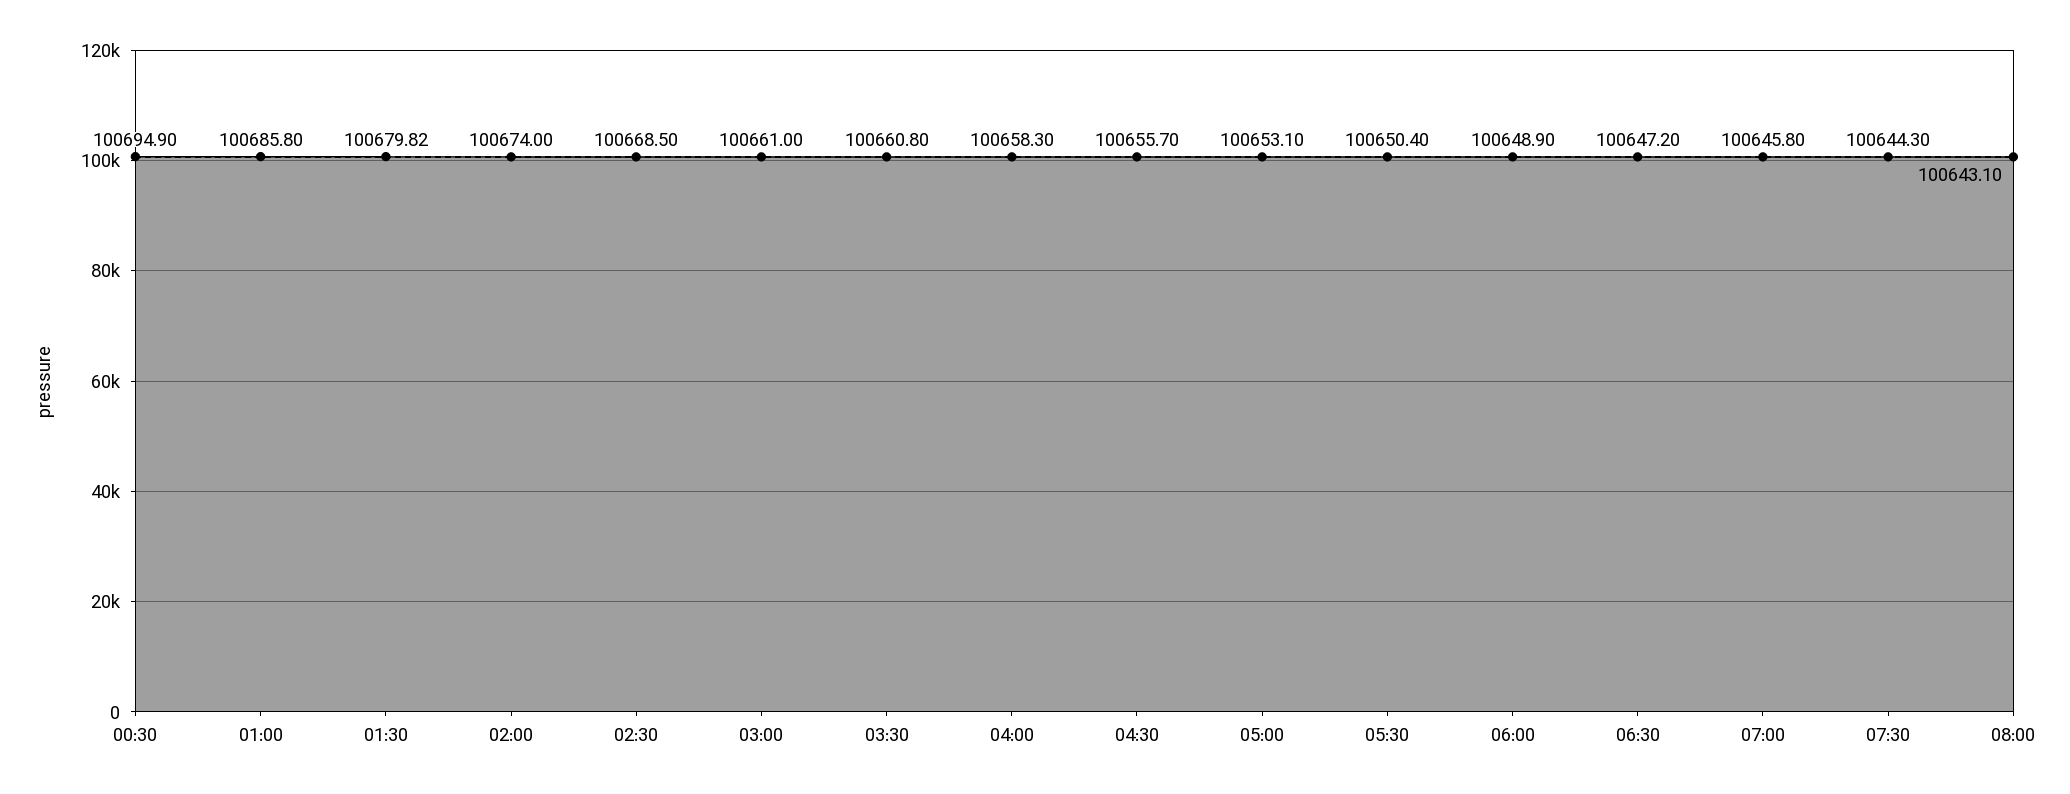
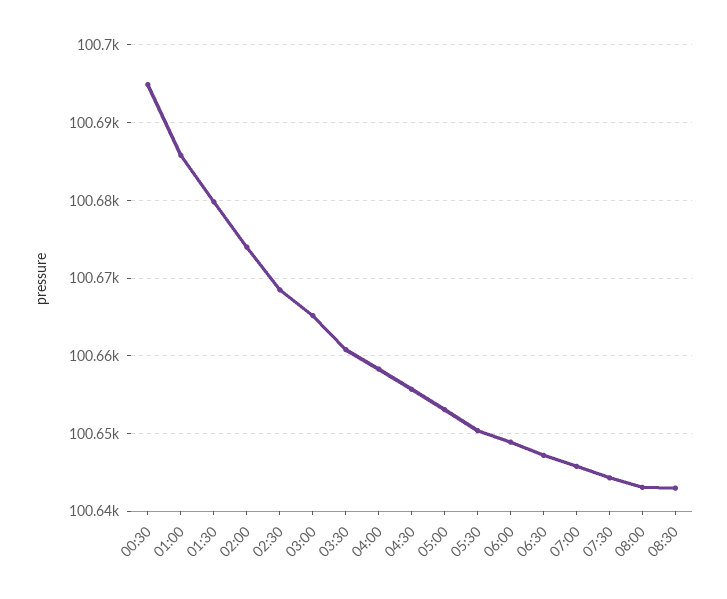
03:00: 100661 -> 100665
08:30: none -> 100643

